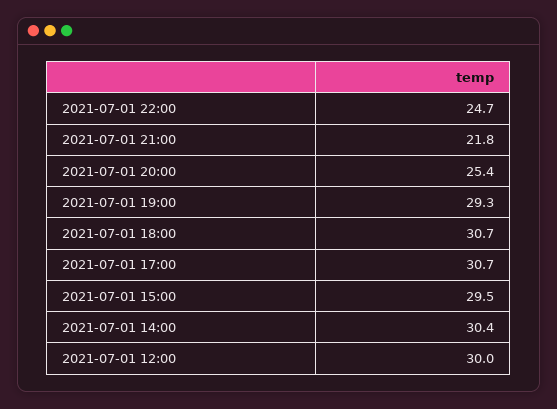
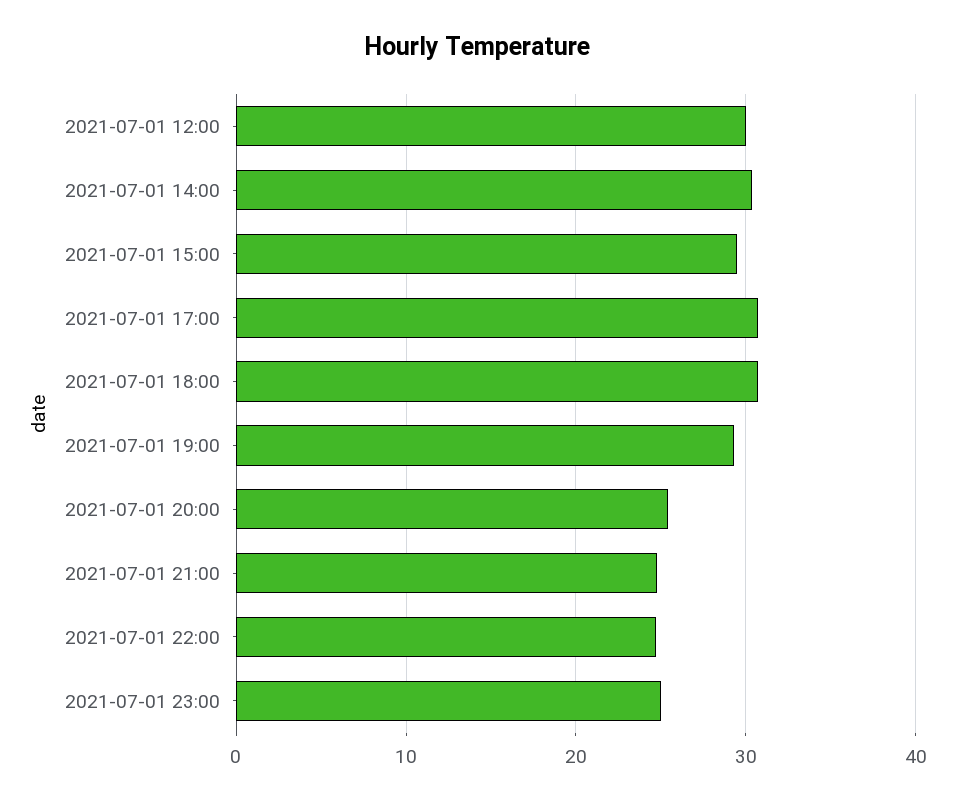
2021-07-01 21:00: 21.8 -> 25
2021-07-01 23:00: none -> 25

